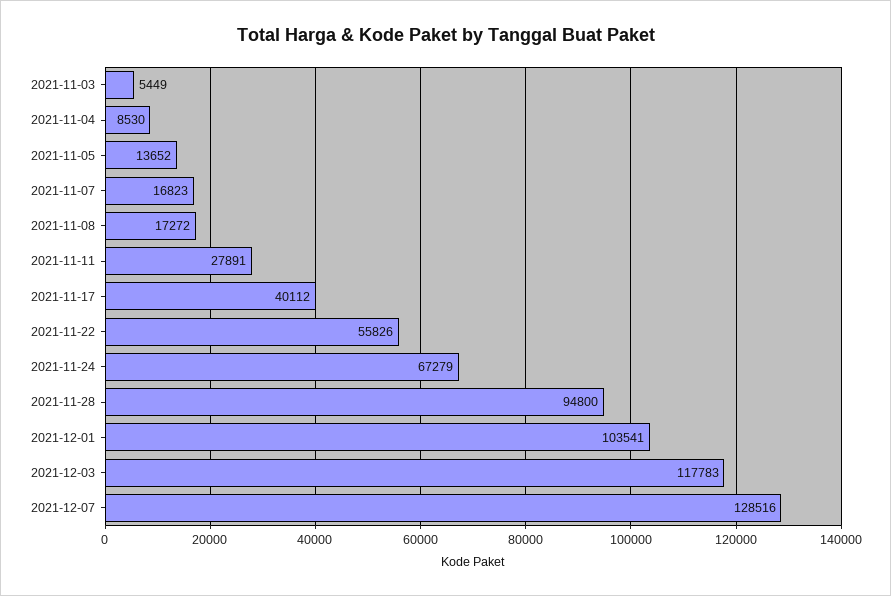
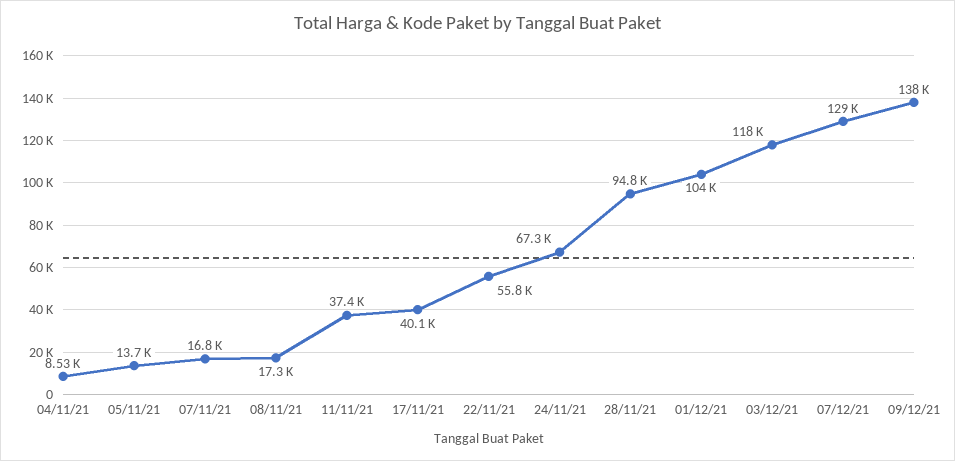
2021-11-03: 5449 -> none
2021-11-11: 27891 -> 37400
09/12/21: none -> 138000

